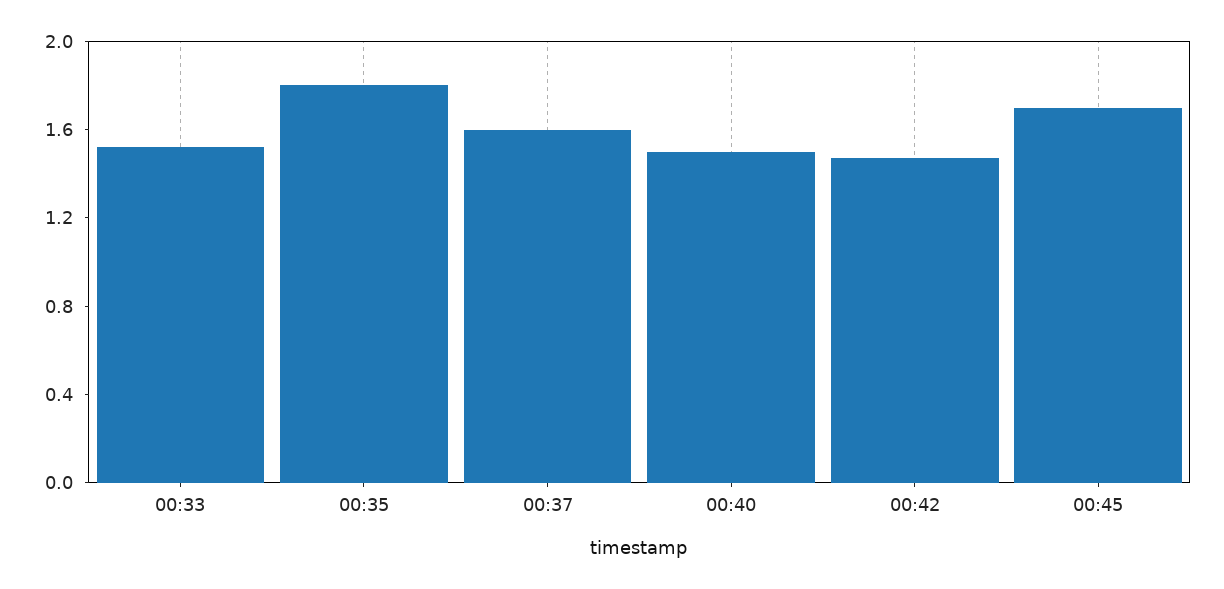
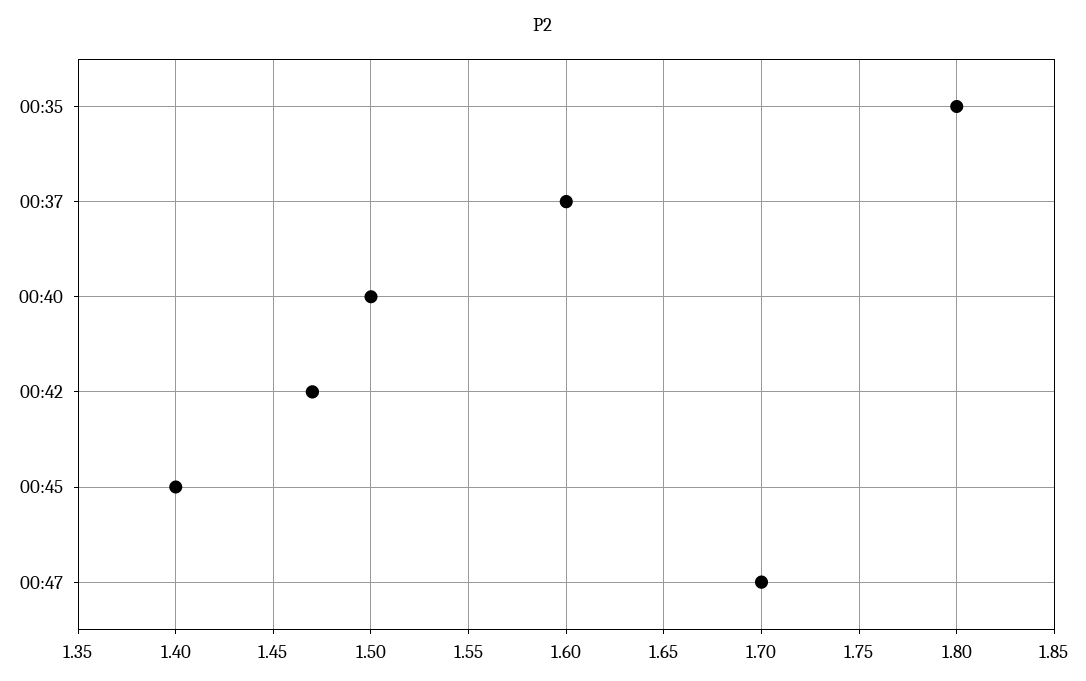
00:33: 1.5 -> none
00:45: 1.7 -> 1.4
00:47: none -> 1.7

